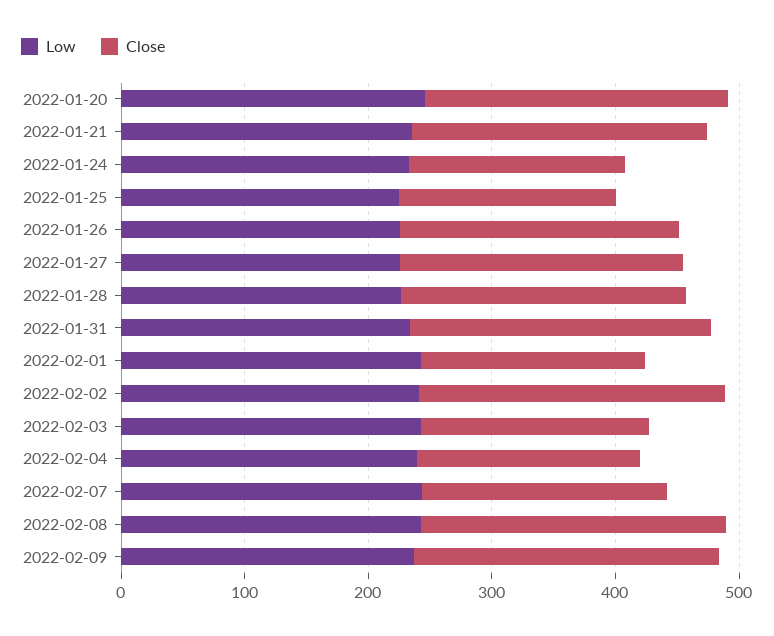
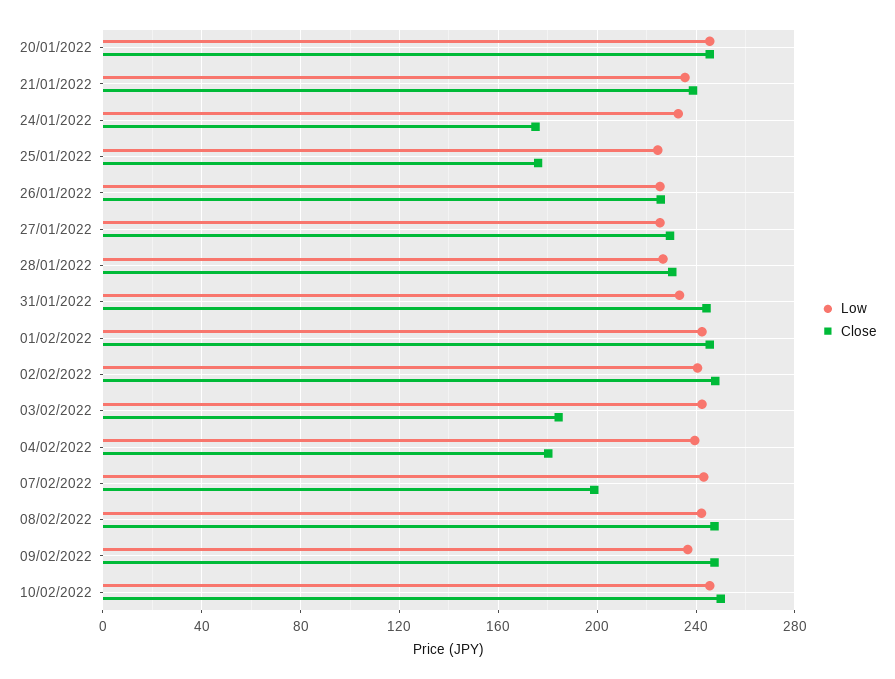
Close, 2022-02-01: 180 -> 245
Low, 10/02/2022: none -> 245
Close, 10/02/2022: none -> 250

